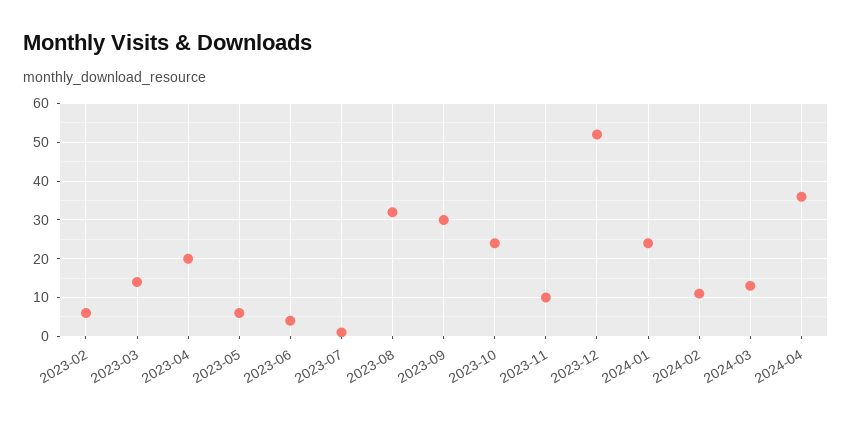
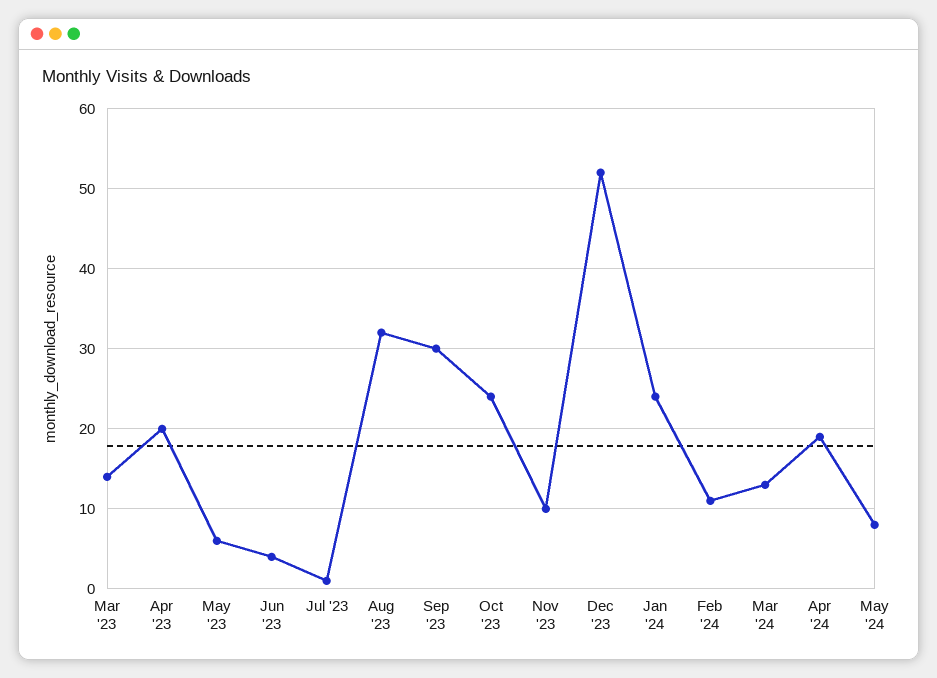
2023-02: 5 -> none
2024-04: 35 -> 19
May '24: none -> 8

